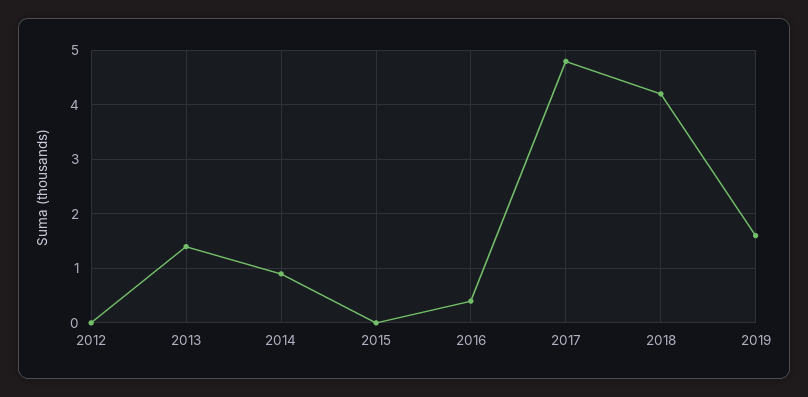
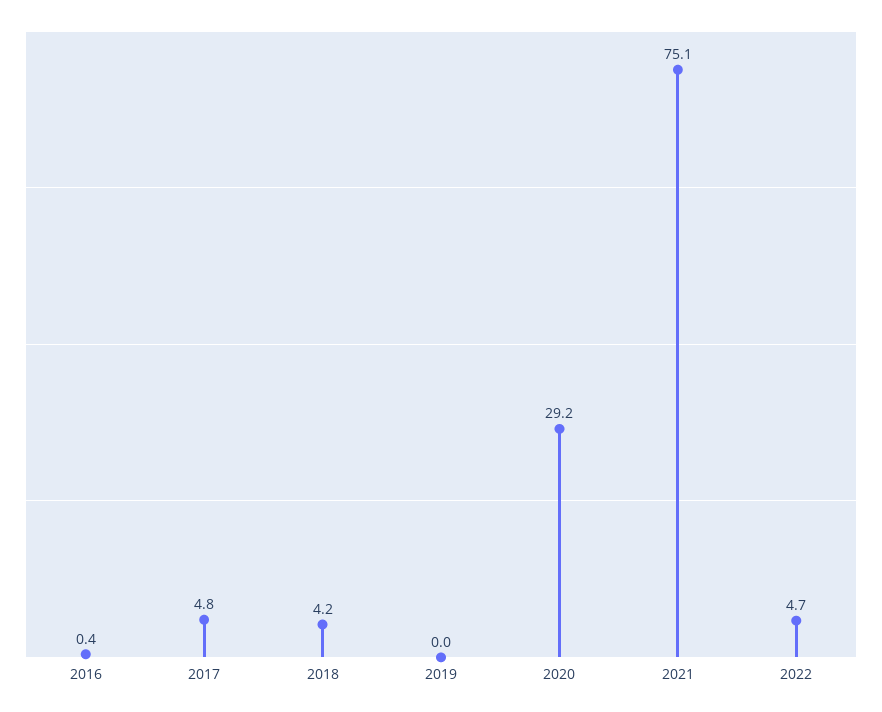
2012: 0 -> none
2013: 1.5 -> none
2014: 1 -> none
2015: 0 -> none
2019: 1.5 -> 0
2020: none -> 29.2
2021: none -> 75.1
2022: none -> 4.7

